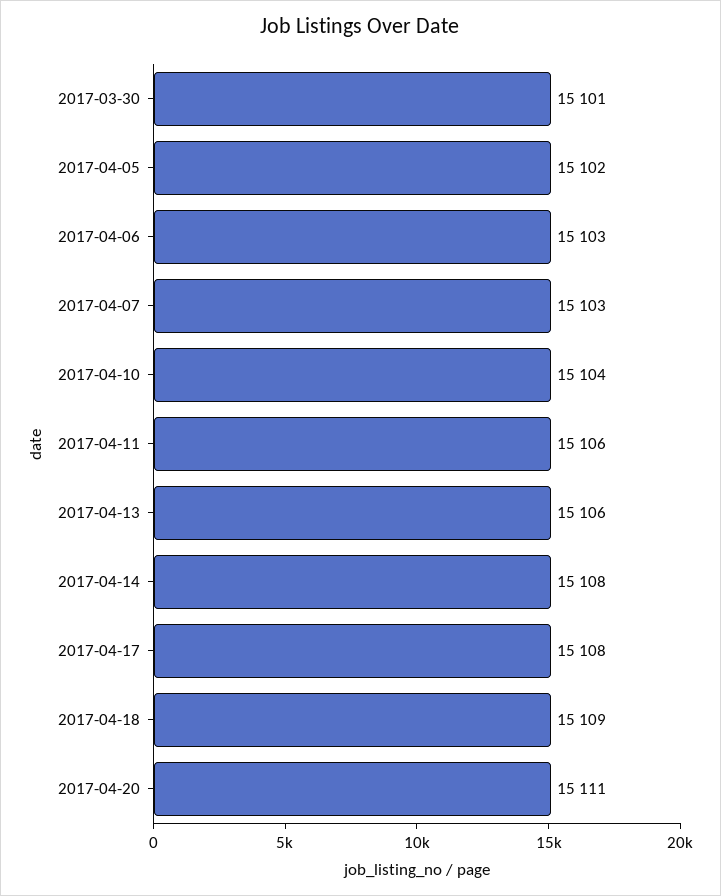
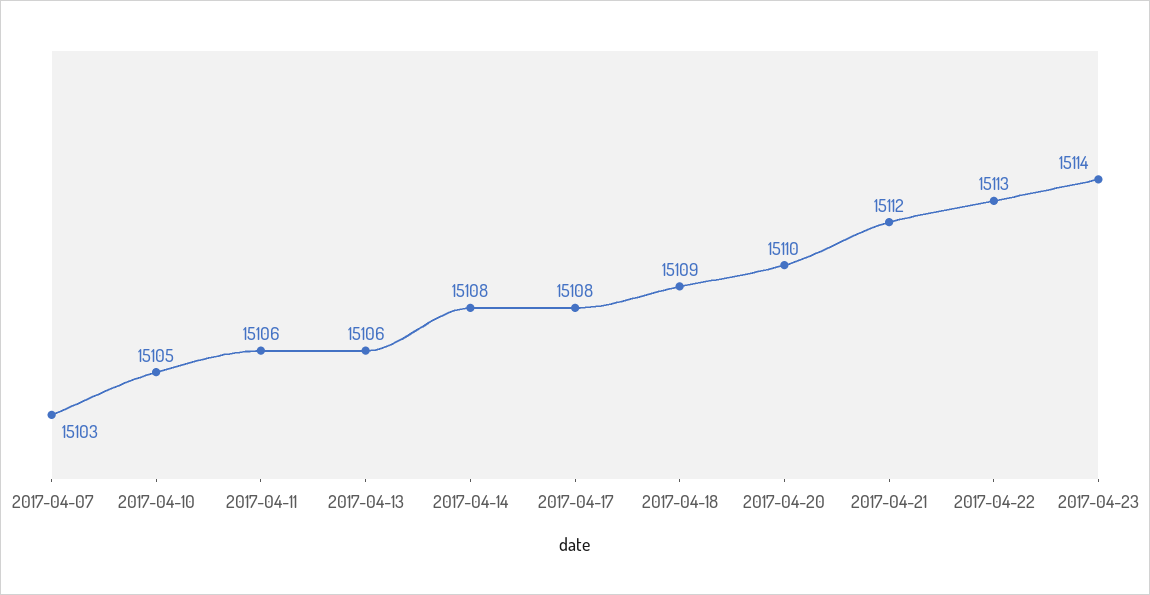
2017-03-30: 15101 -> none
2017-04-05: 15102 -> none
2017-04-06: 15103 -> none
2017-04-10: 15104 -> 15105
2017-04-20: 15111 -> 15110
2017-04-21: none -> 15112
2017-04-22: none -> 15113
2017-04-23: none -> 15114

